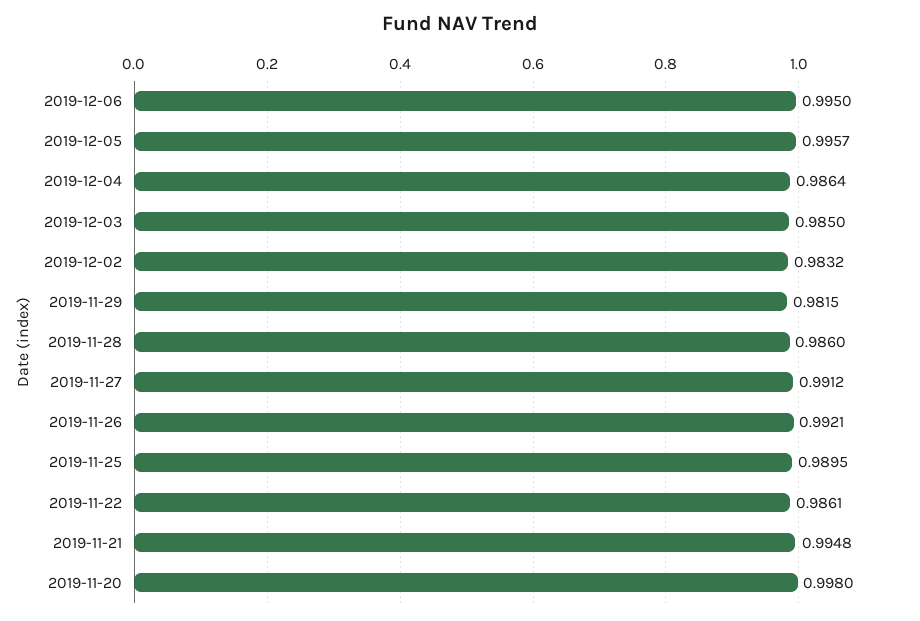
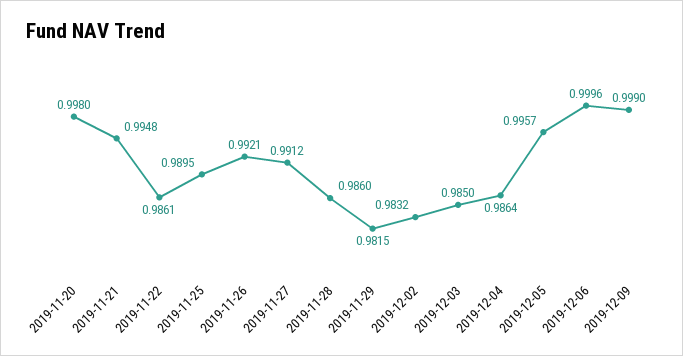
2019-12-06: 0.995 -> 0.9996
2019-12-09: none -> 0.999

